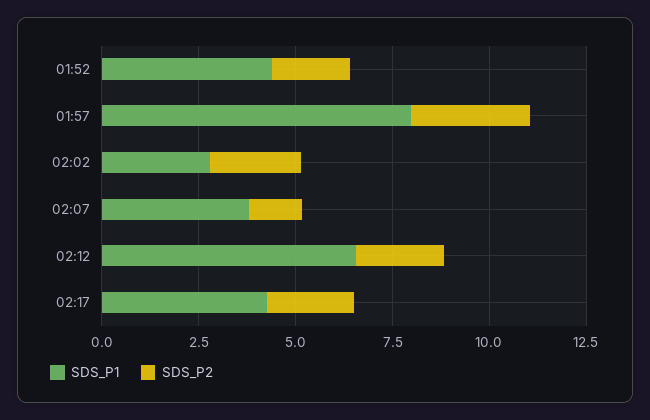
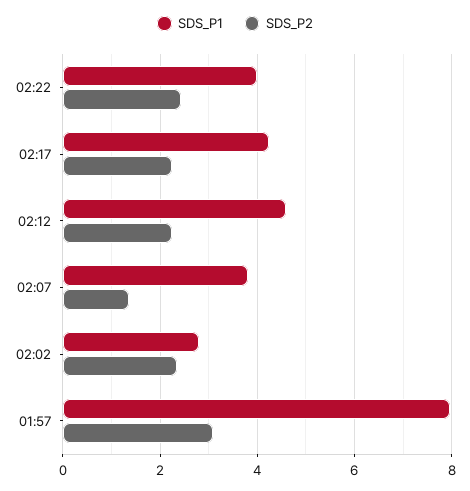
SDS_P1, 01:52: 4.5 -> none
SDS_P2, 01:52: 2 -> none
SDS_P1, 02:12: 6.5 -> 4.6
SDS_P1, 02:22: none -> 4
SDS_P2, 02:22: none -> 2.4

